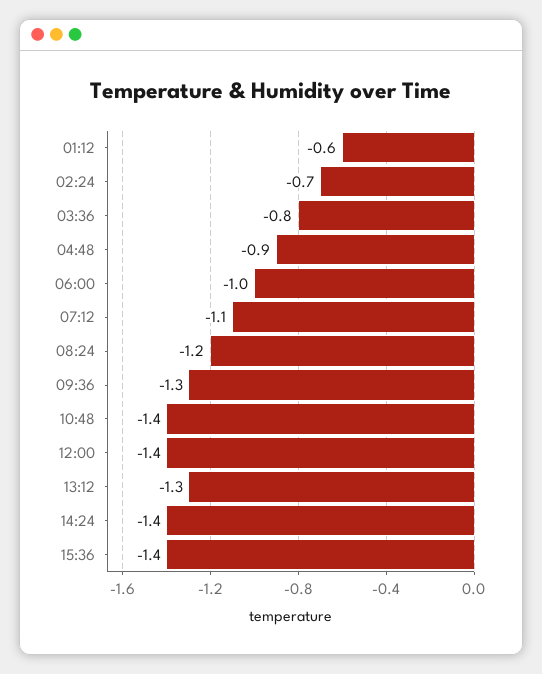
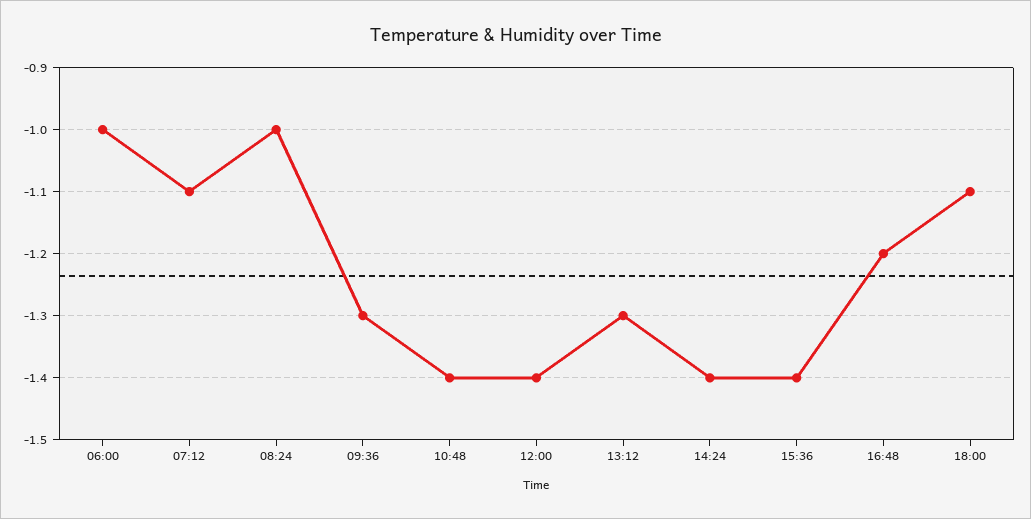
01:12: -0.6 -> none
02:24: -0.7 -> none
03:36: -0.8 -> none
04:48: -0.9 -> none
08:24: -1.2 -> -1
16:48: none -> -1.2
18:00: none -> -1.1

